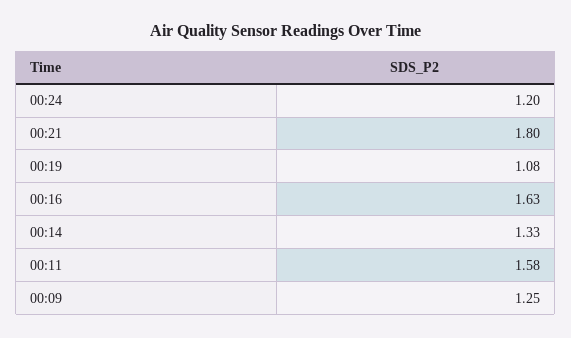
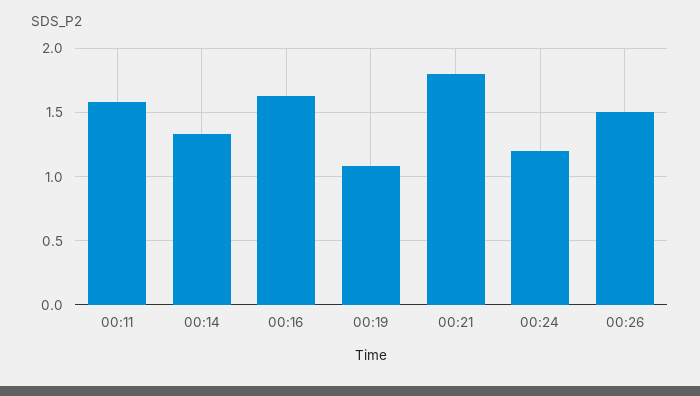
00:09: 1.25 -> none
00:26: none -> 1.5

